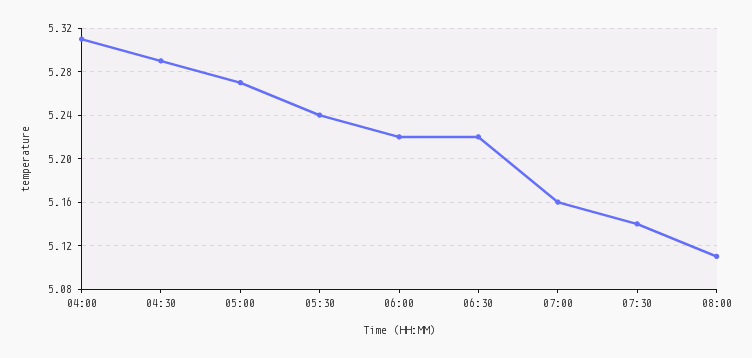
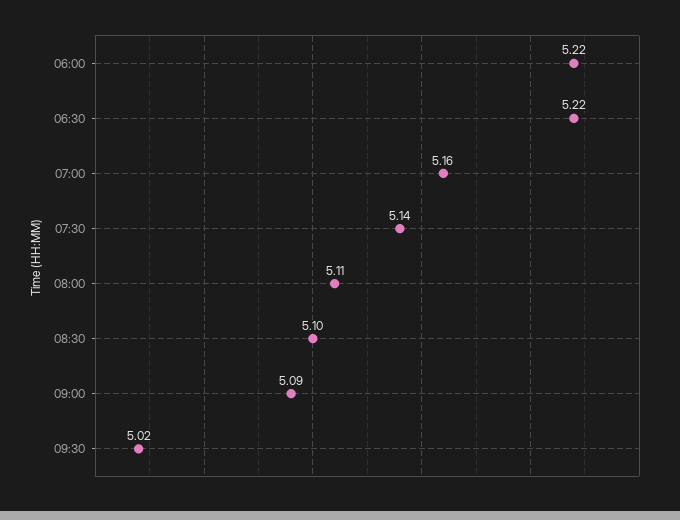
04:00: 5.31 -> none
04:30: 5.29 -> none
05:00: 5.27 -> none
05:30: 5.24 -> none
08:30: none -> 5.1
09:00: none -> 5.09
09:30: none -> 5.02

